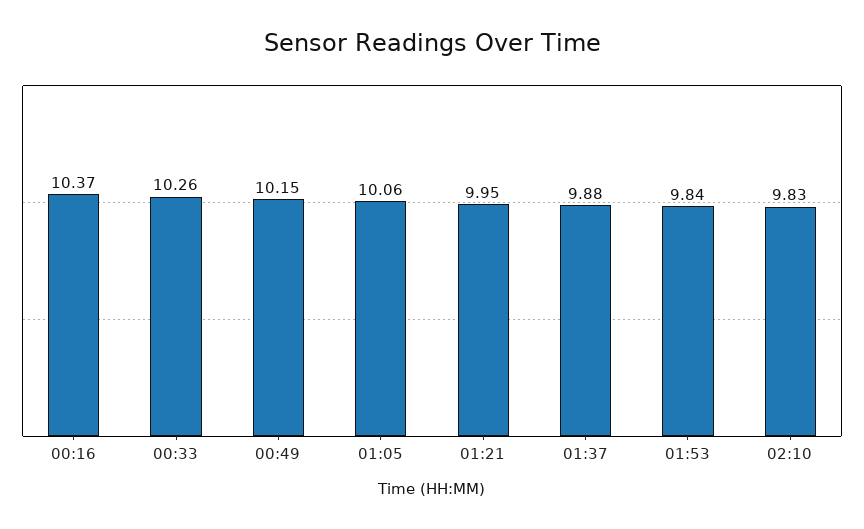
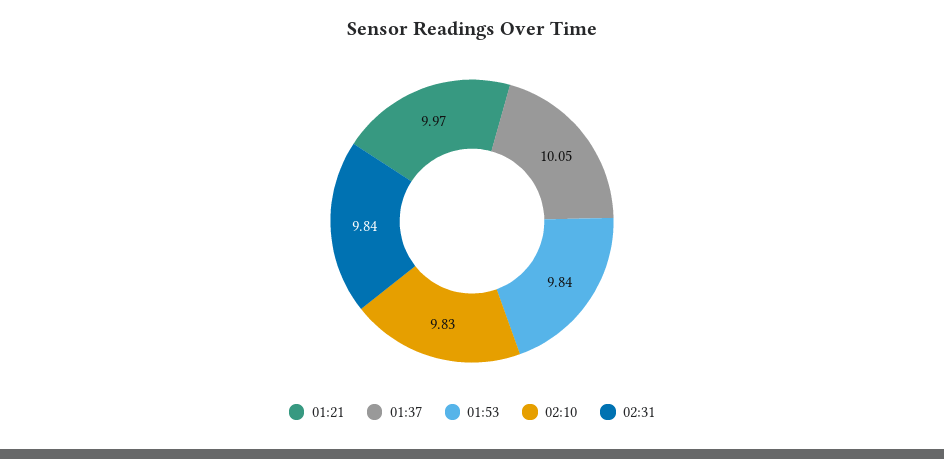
00:16: 10.37 -> none
00:33: 10.26 -> none
00:49: 10.15 -> none
01:05: 10.06 -> none
01:21: 9.95 -> 9.97
01:37: 9.88 -> 10.05
02:31: none -> 9.84

